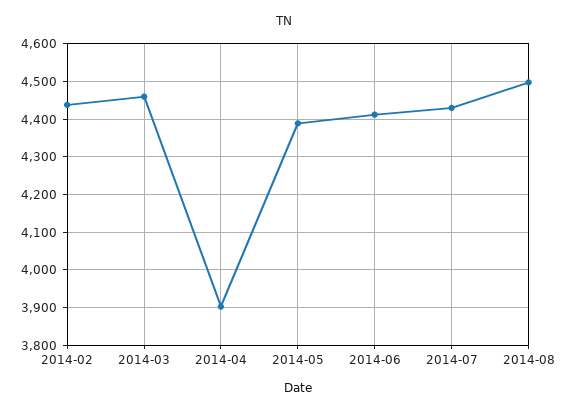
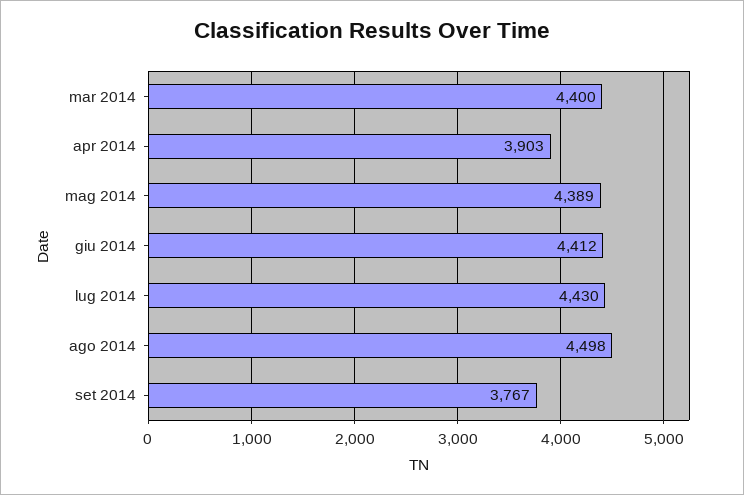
2014-02: 4440 -> none
2014-03: 4460 -> 4400
set 2014: none -> 3767

